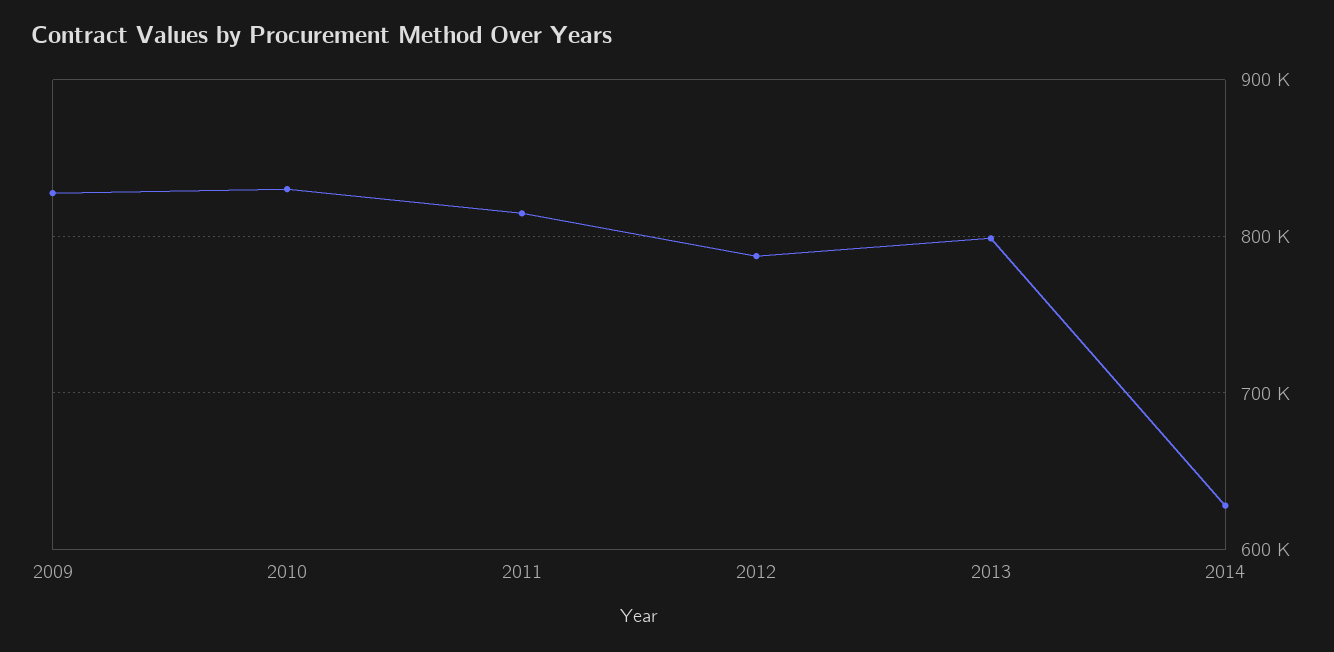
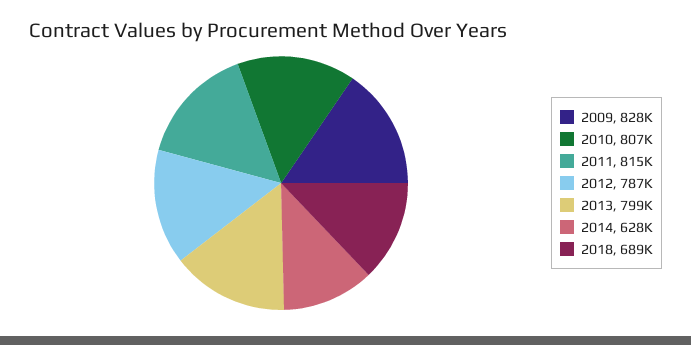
2010: 830000 -> 807000
2018: none -> 689000

